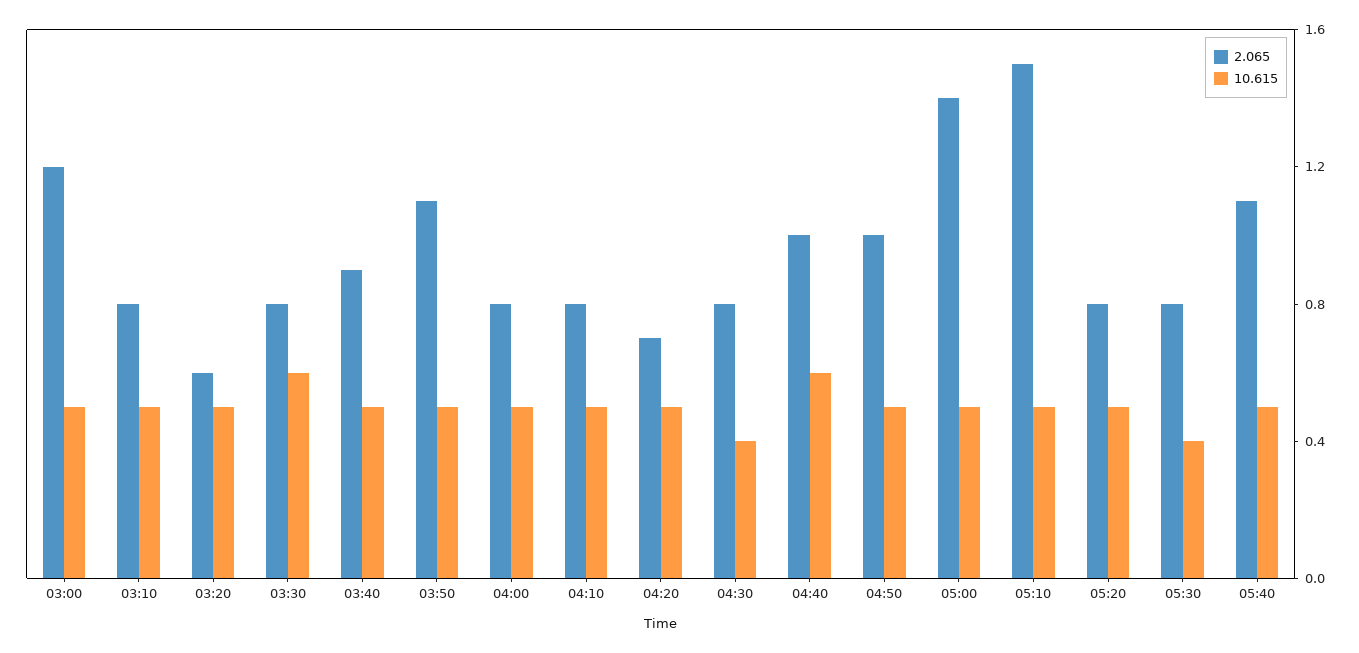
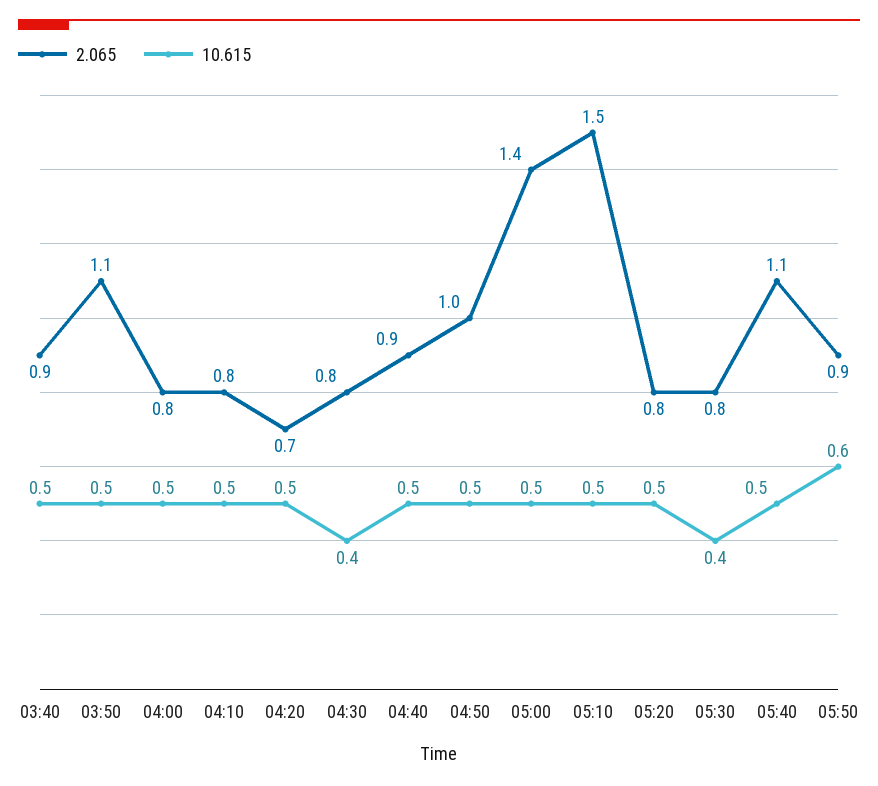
2.065, 03:00: 1.2 -> none
10.615, 03:00: 0.5 -> none
2.065, 03:10: 0.8 -> none
10.615, 03:10: 0.5 -> none
2.065, 03:20: 0.6 -> none
10.615, 03:20: 0.5 -> none
2.065, 03:30: 0.8 -> none
10.615, 03:30: 0.6 -> none
2.065, 04:40: 1 -> 0.9
10.615, 04:40: 0.6 -> 0.5
2.065, 05:50: none -> 0.9
10.615, 05:50: none -> 0.6

